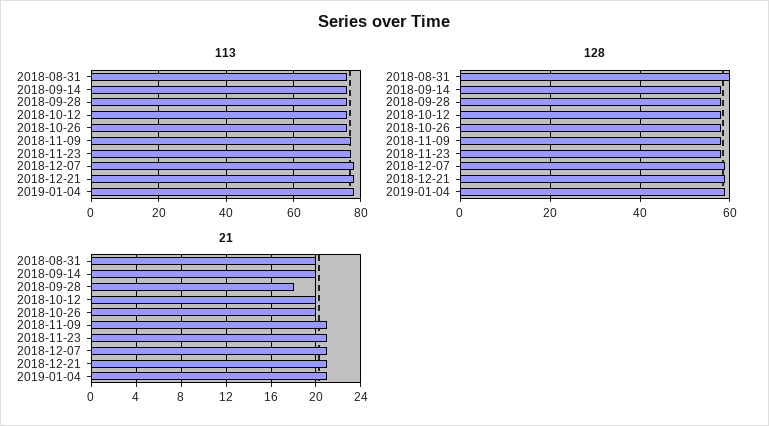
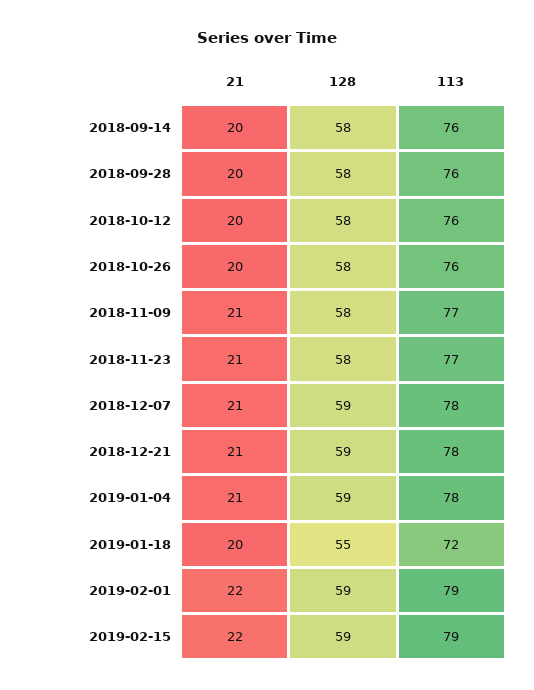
113, 2018-08-31: 75 -> none
128, 2018-08-31: 60 -> none
21, 2018-08-31: 20 -> none
21, 2018-09-28: 18 -> 20
21, 2019-01-18: none -> 20
128, 2019-01-18: none -> 55
113, 2019-01-18: none -> 72
21, 2019-02-01: none -> 22
128, 2019-02-01: none -> 59
113, 2019-02-01: none -> 79
21, 2019-02-15: none -> 22
128, 2019-02-15: none -> 59
113, 2019-02-15: none -> 79

